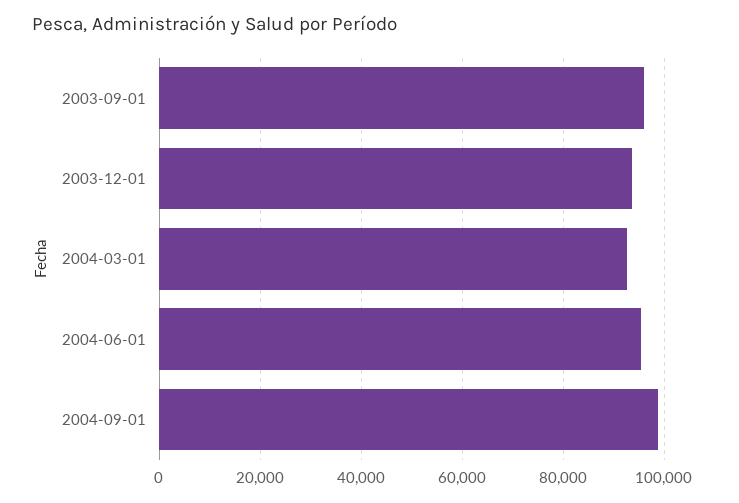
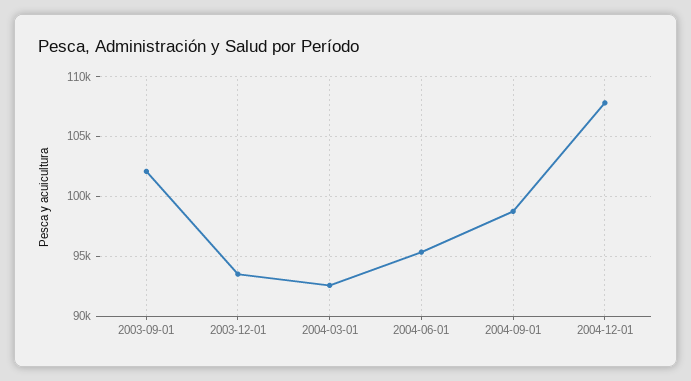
2003-09-01: 96000 -> 102000
2004-12-01: none -> 108000

